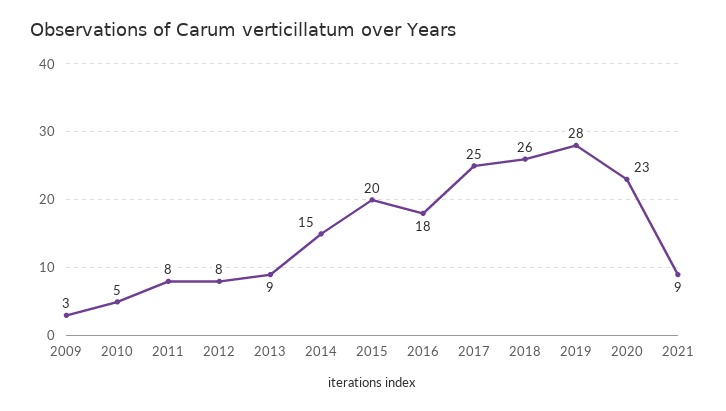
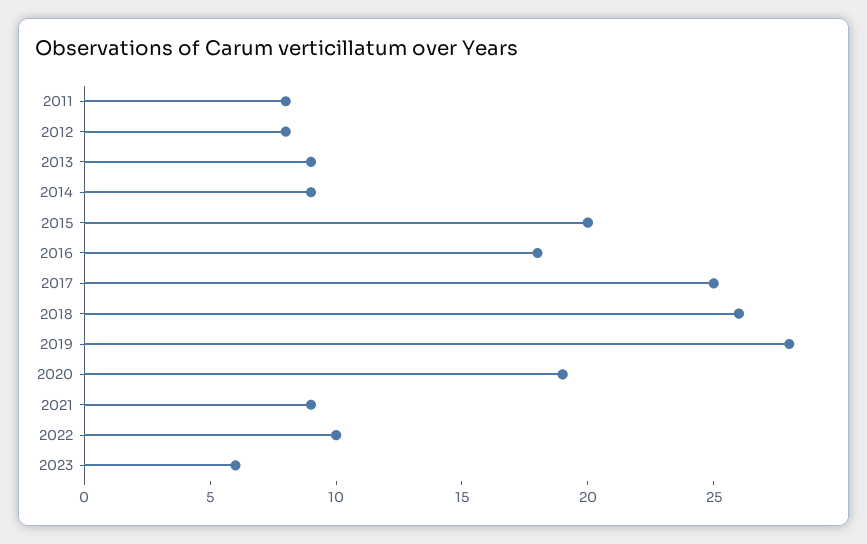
2009: 3 -> none
2010: 5 -> none
2014: 15 -> 9
2020: 23 -> 19
2022: none -> 10
2023: none -> 6

